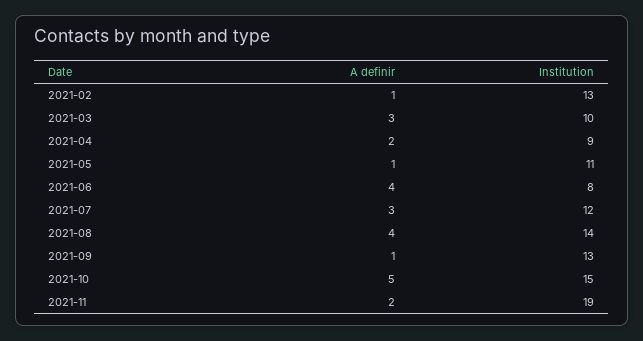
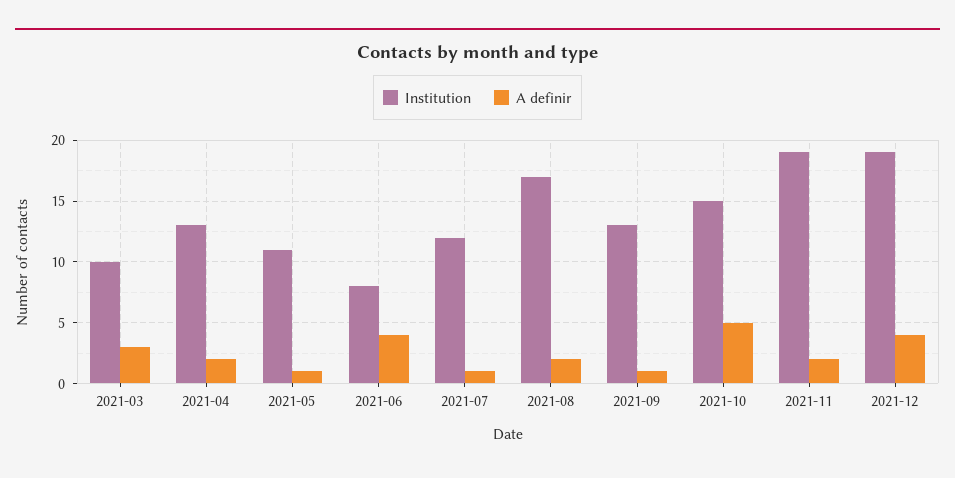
A definir, 2021-02: 1 -> none
Institution, 2021-02: 13 -> none
Institution, 2021-04: 9 -> 13
A definir, 2021-07: 3 -> 1
A definir, 2021-08: 4 -> 2
Institution, 2021-08: 14 -> 17
Institution, 2021-12: none -> 19
A definir, 2021-12: none -> 4

